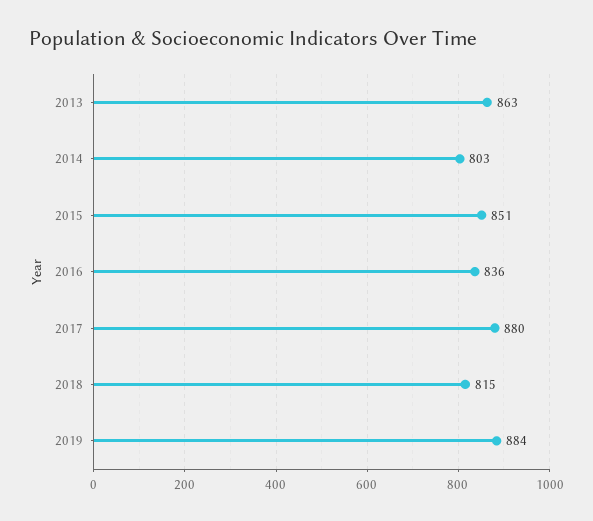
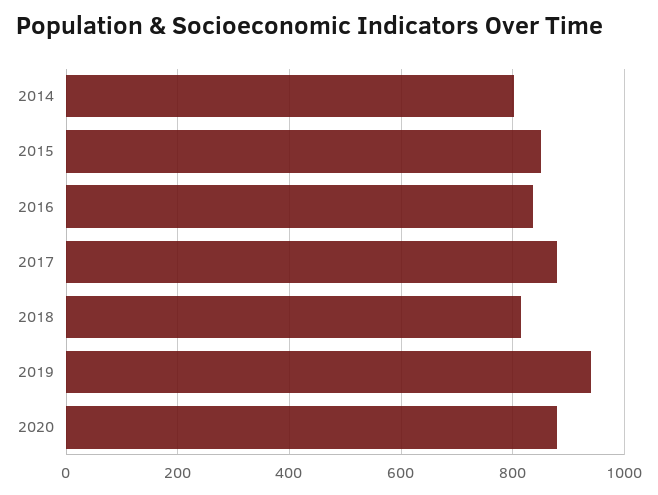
2013: 863 -> none
2019: 884 -> 940
2020: none -> 880

